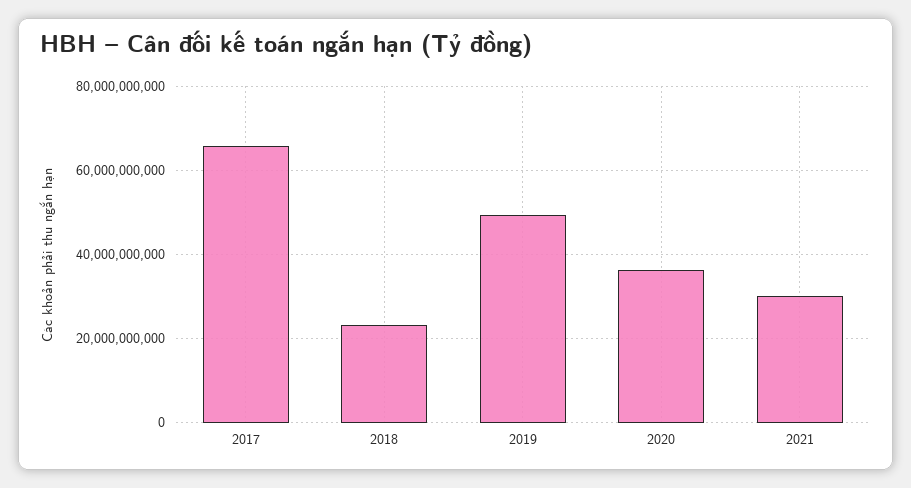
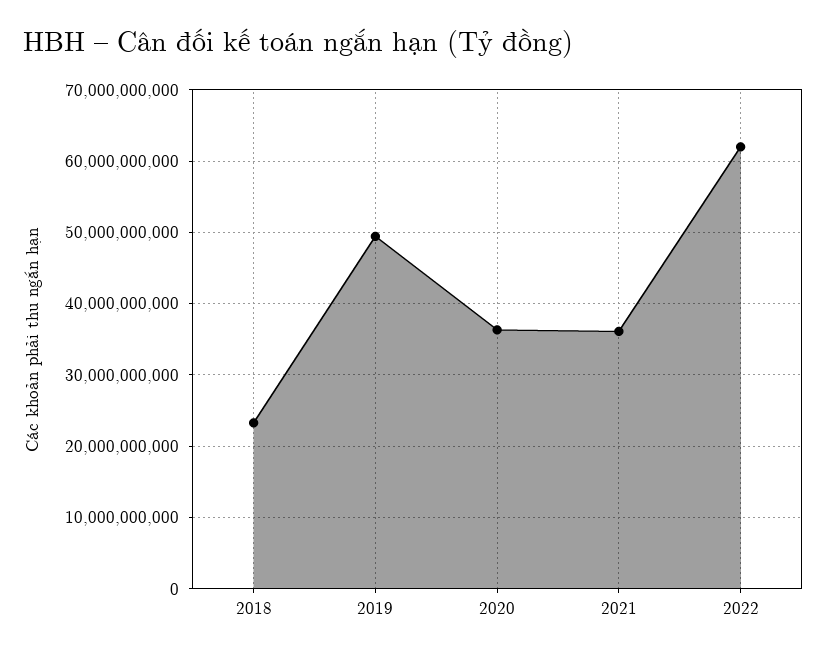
2017: 66000000000 -> none
2021: 30000000000 -> 36000000000
2022: none -> 62000000000

